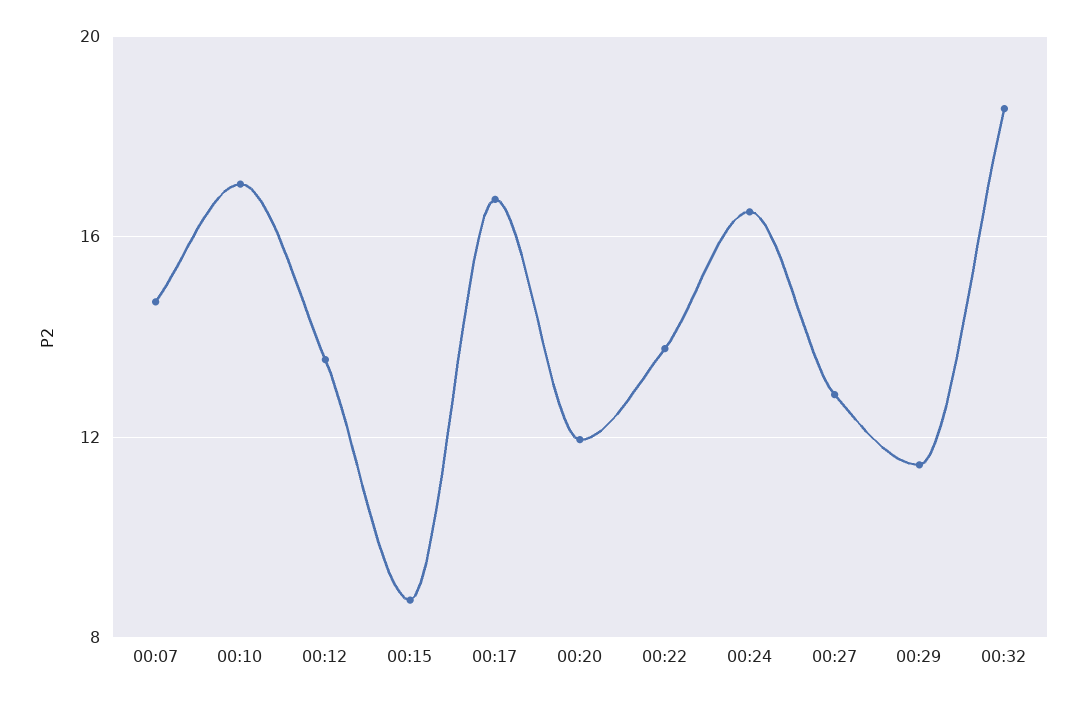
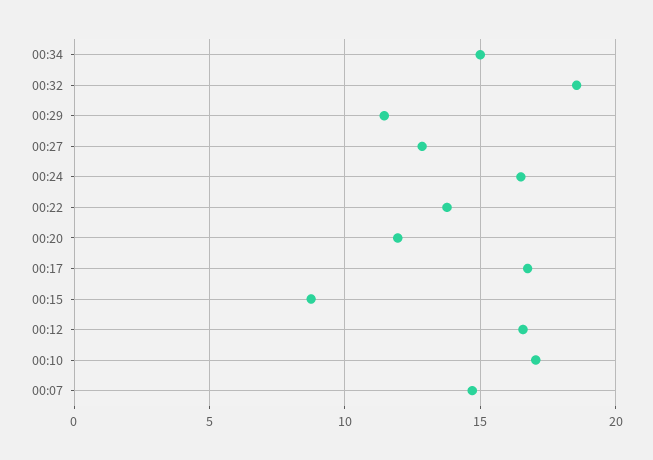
00:12: 13.5 -> 16.5
00:34: none -> 15

